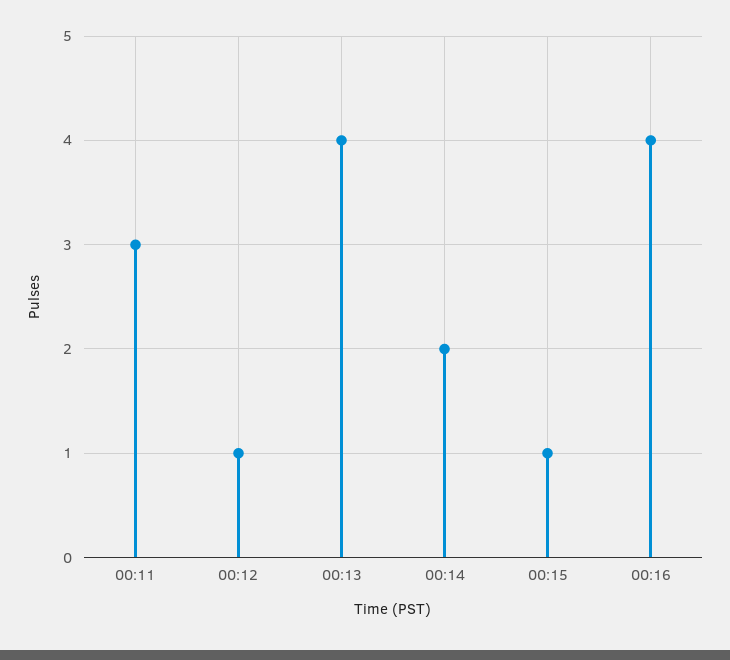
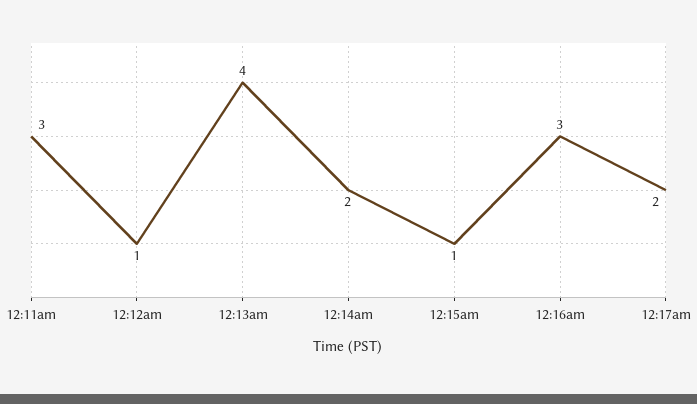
00:16: 4 -> 3
12:17am: none -> 2

